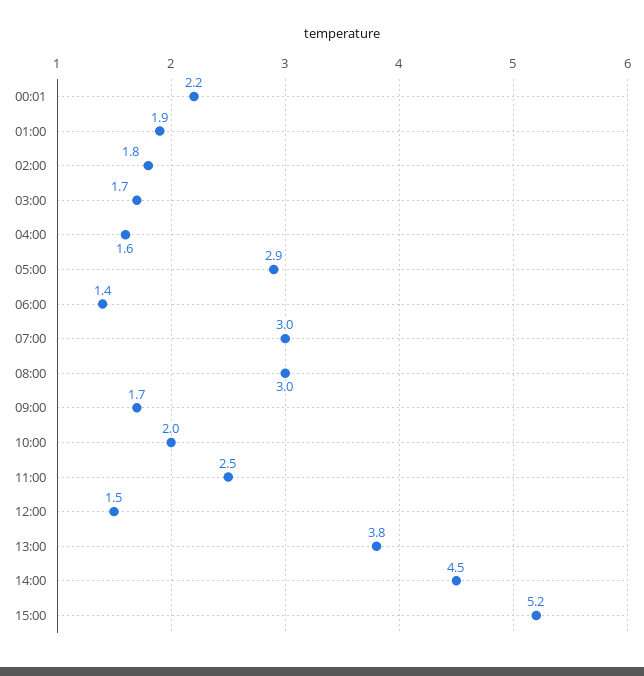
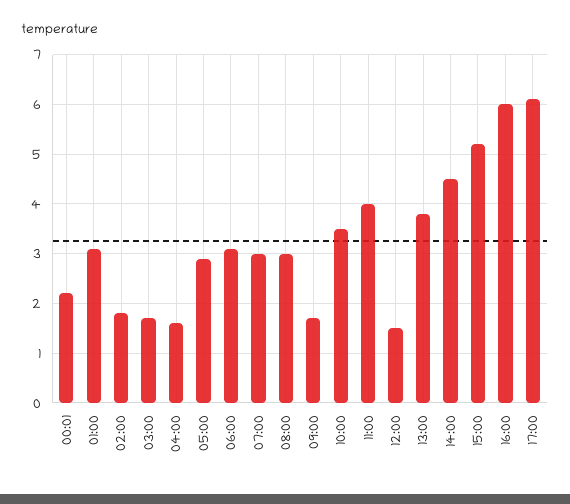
01:00: 1.9 -> 3
06:00: 1.4 -> 3
10:00: 2 -> 3.5
11:00: 2.5 -> 4
16:00: none -> 6
17:00: none -> 6

